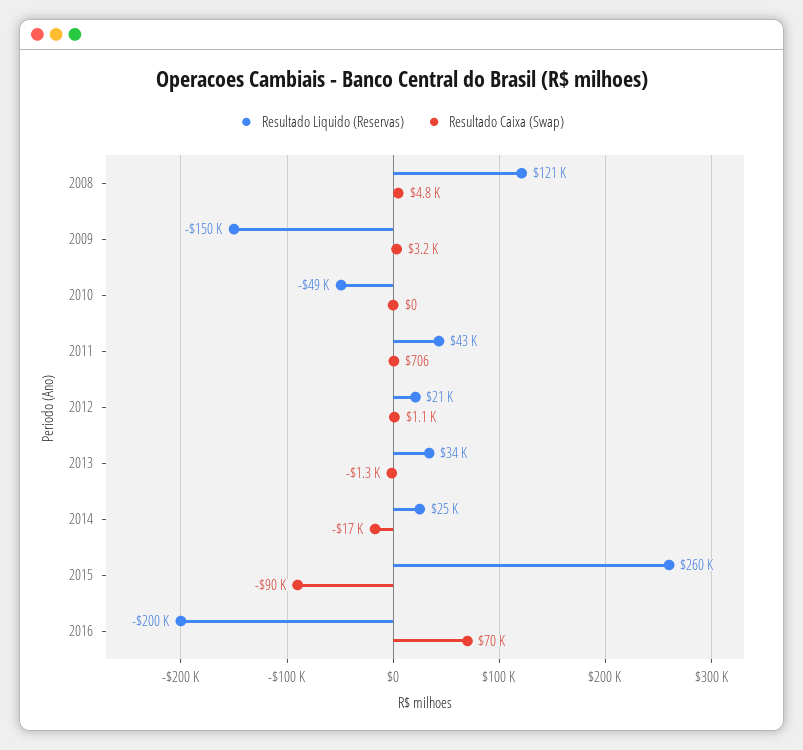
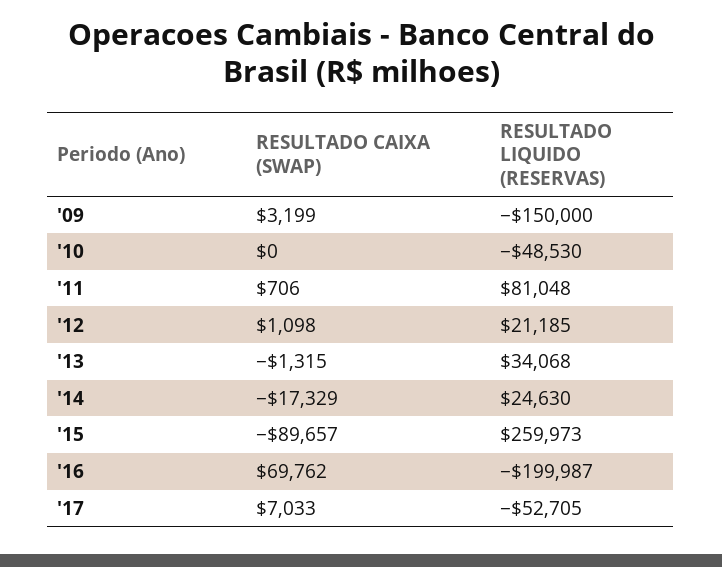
Resultado Liquido (Reservas), 2008: 121000 -> none
Resultado Caixa (Swap), 2008: 4800 -> none
Resultado Liquido (Reservas), 2011: 43000 -> 81048
Resultado Caixa (Swap), '17: none -> 7033
Resultado Liquido (Reservas), '17: none -> -52705

